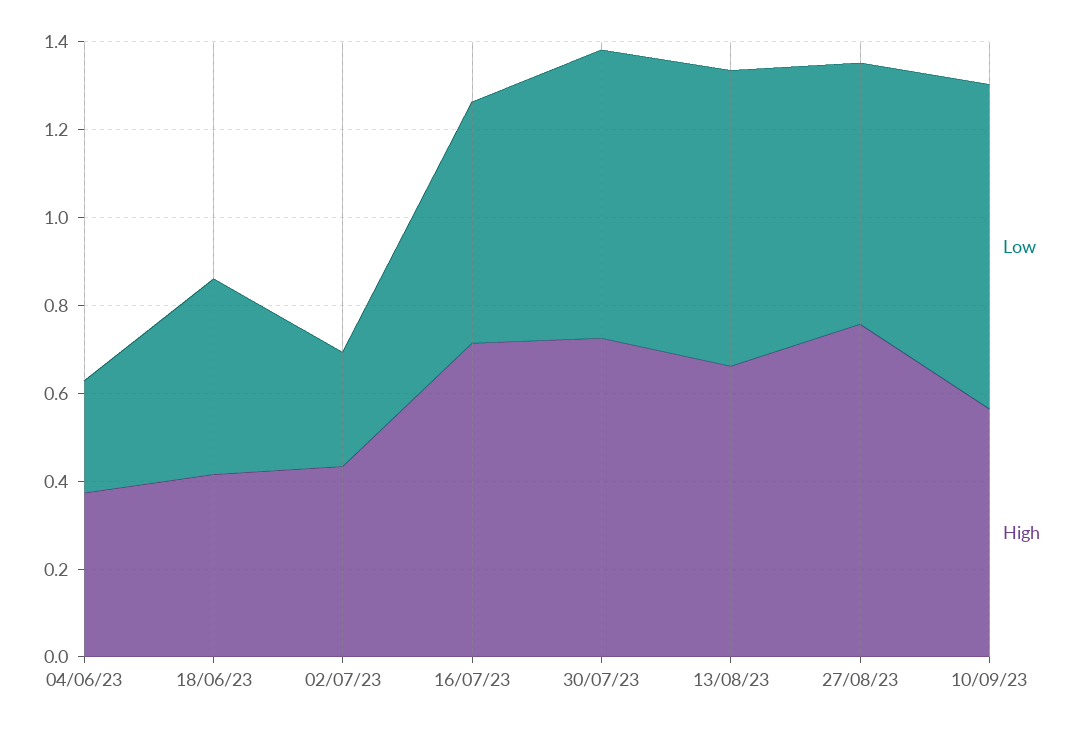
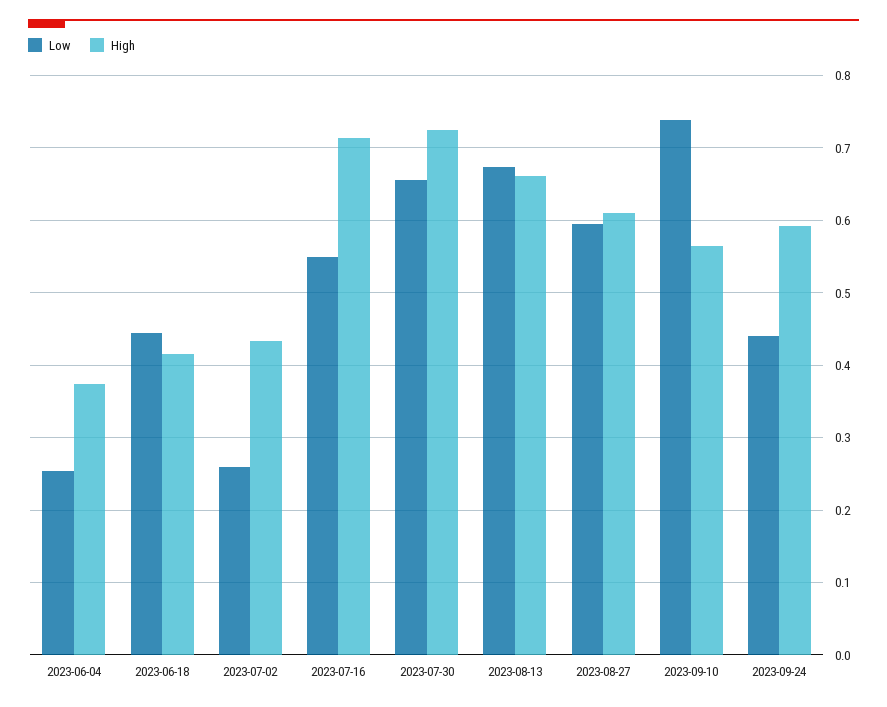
High, 27/08/23: 0.75 -> 0.61
Low, 2023-09-24: none -> 0.44
High, 2023-09-24: none -> 0.59

